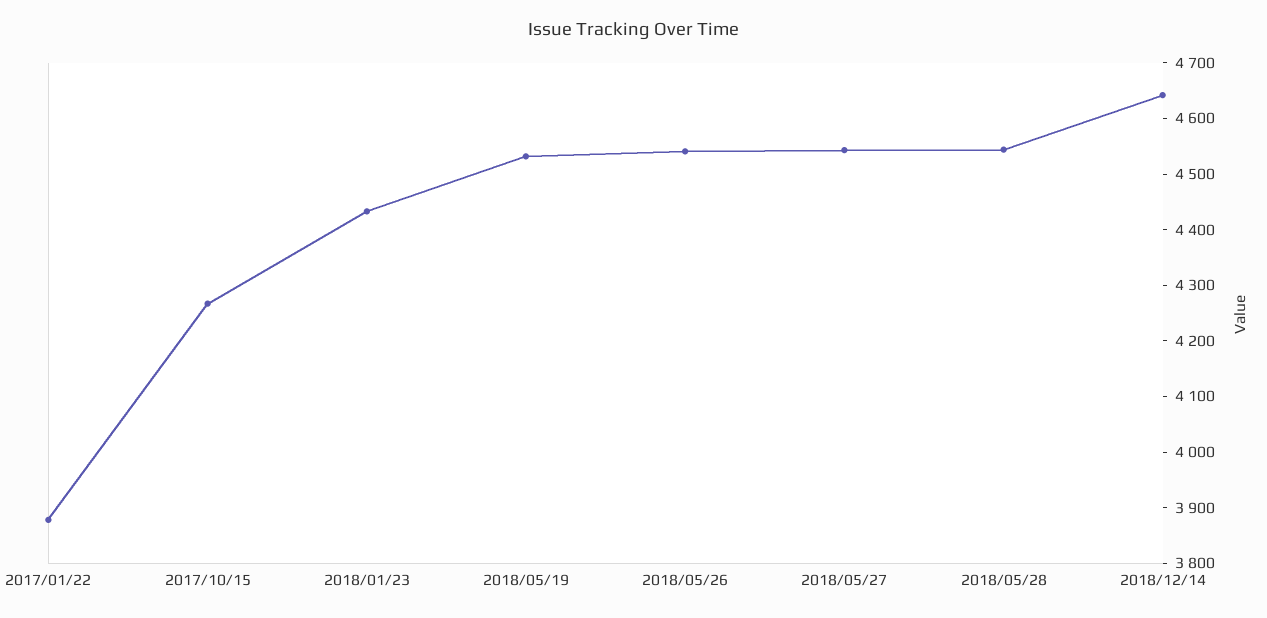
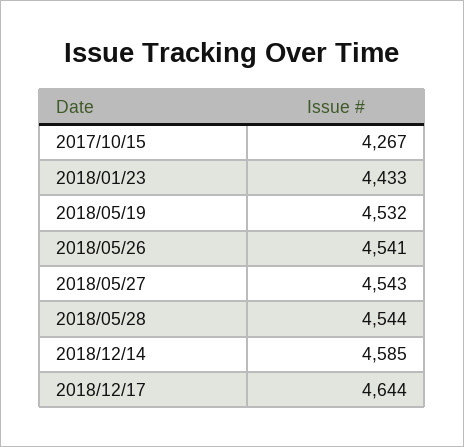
2017/01/22: 3880 -> none
2018/12/14: 4640 -> 4585
2018/12/17: none -> 4644

